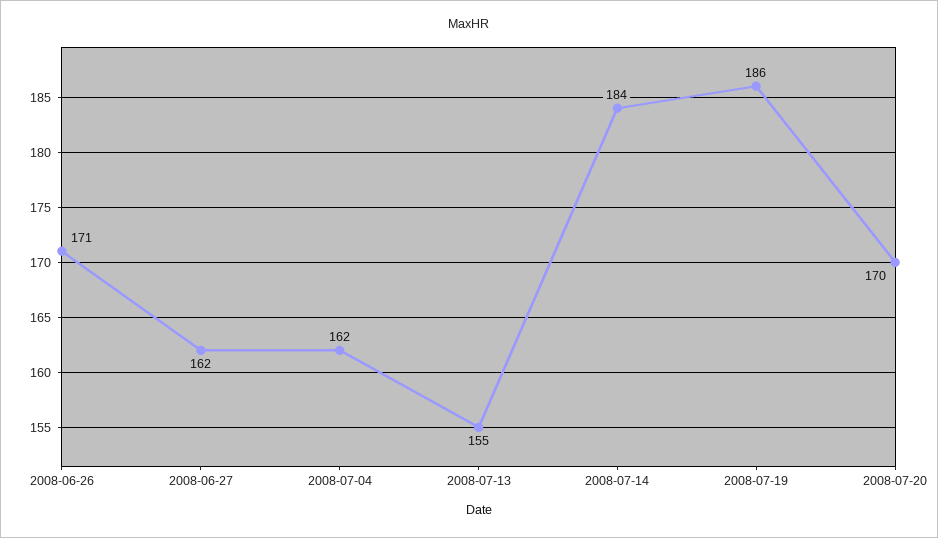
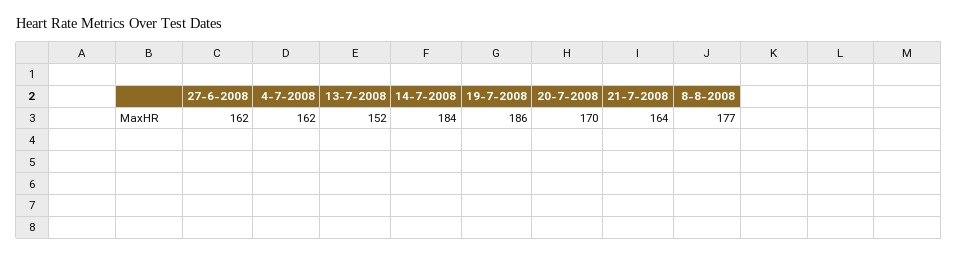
2008-06-26: 171 -> none
2008-07-13: 155 -> 152
21-7-2008: none -> 164
8-8-2008: none -> 177

